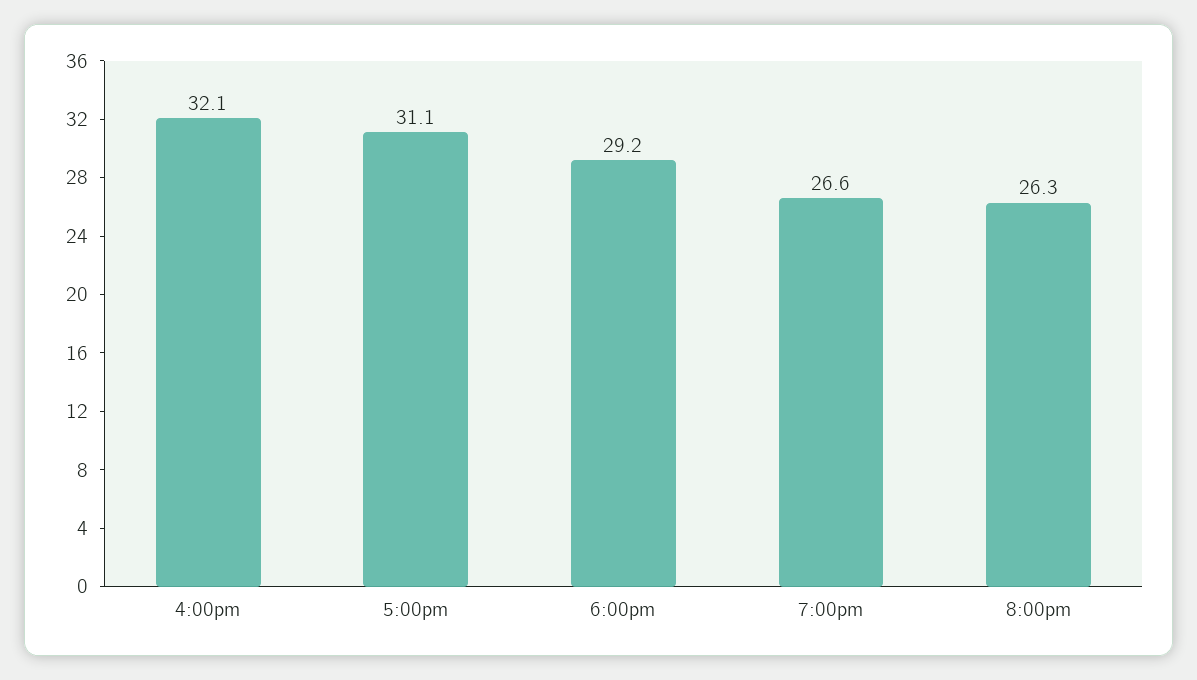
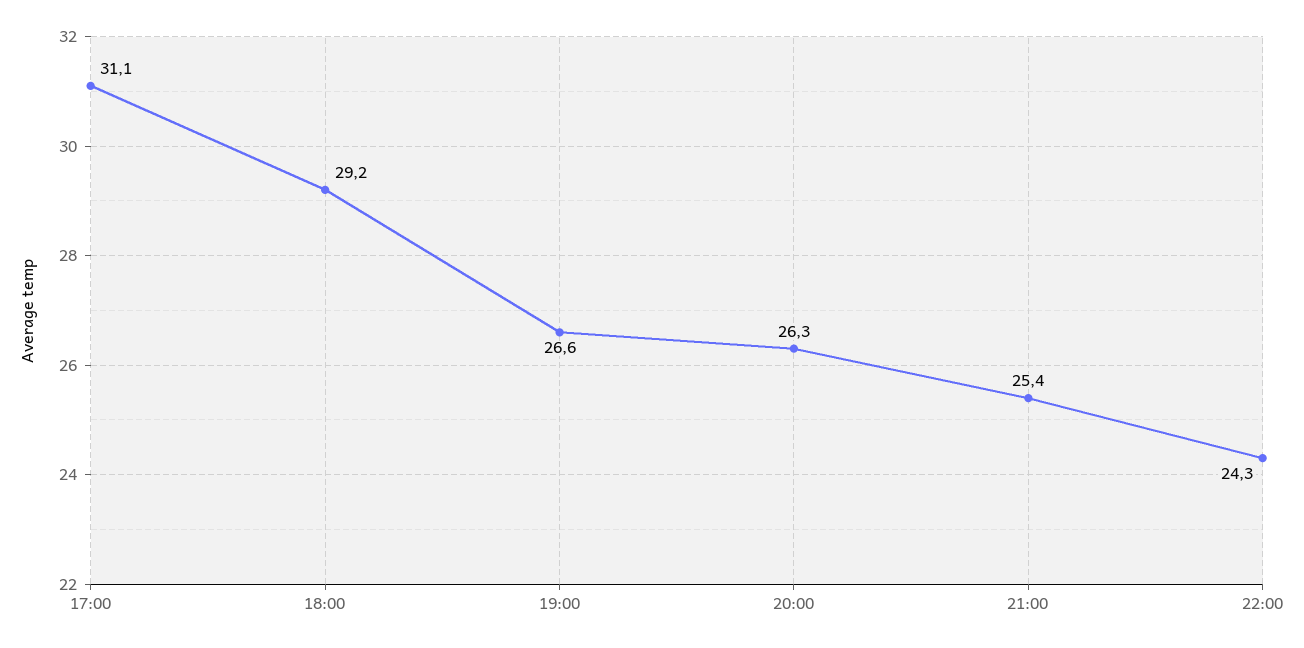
4:00pm: 32.1 -> none
21:00: none -> 25.4
22:00: none -> 24.3

